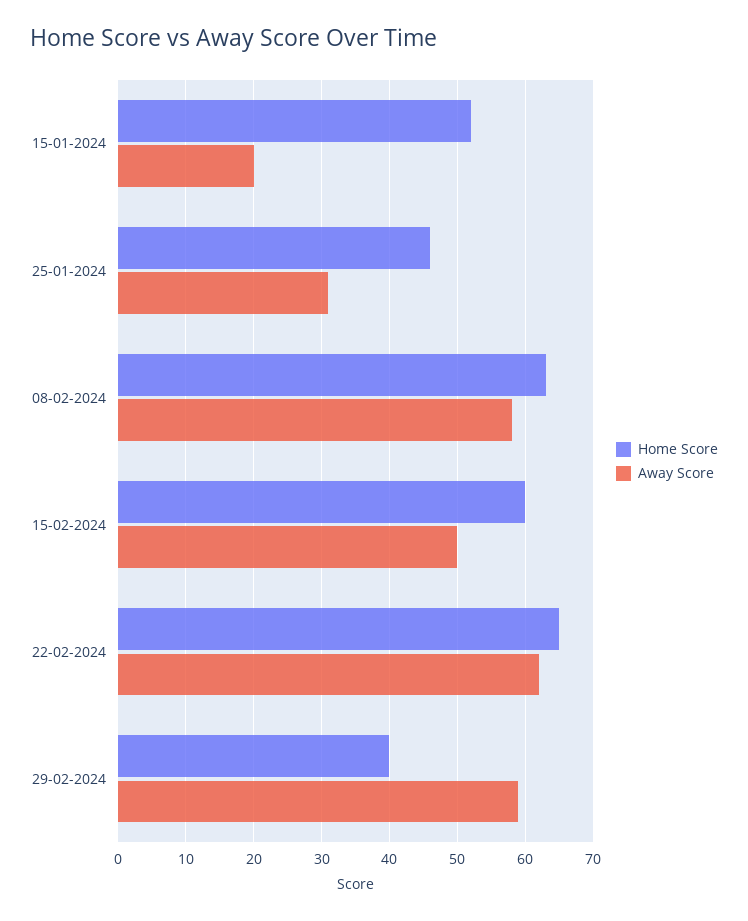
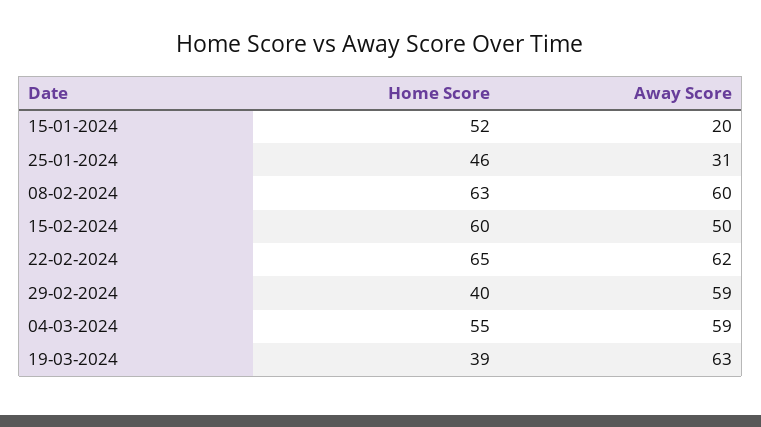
Away Score, 08-02-2024: 58 -> 60
Home Score, 04-03-2024: none -> 55
Away Score, 04-03-2024: none -> 59
Home Score, 19-03-2024: none -> 39
Away Score, 19-03-2024: none -> 63

